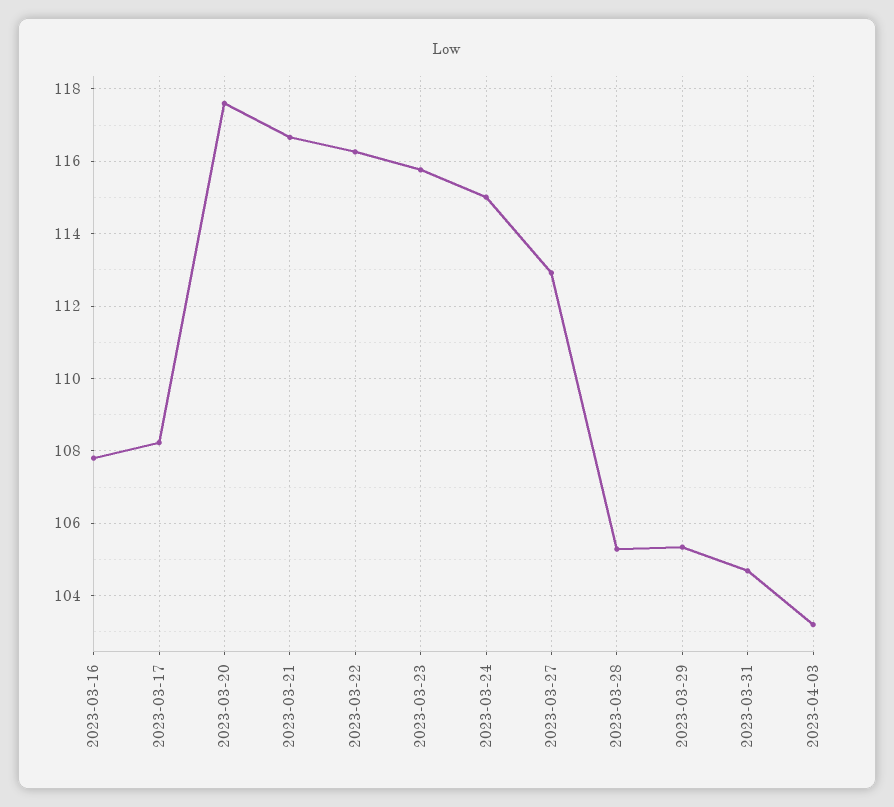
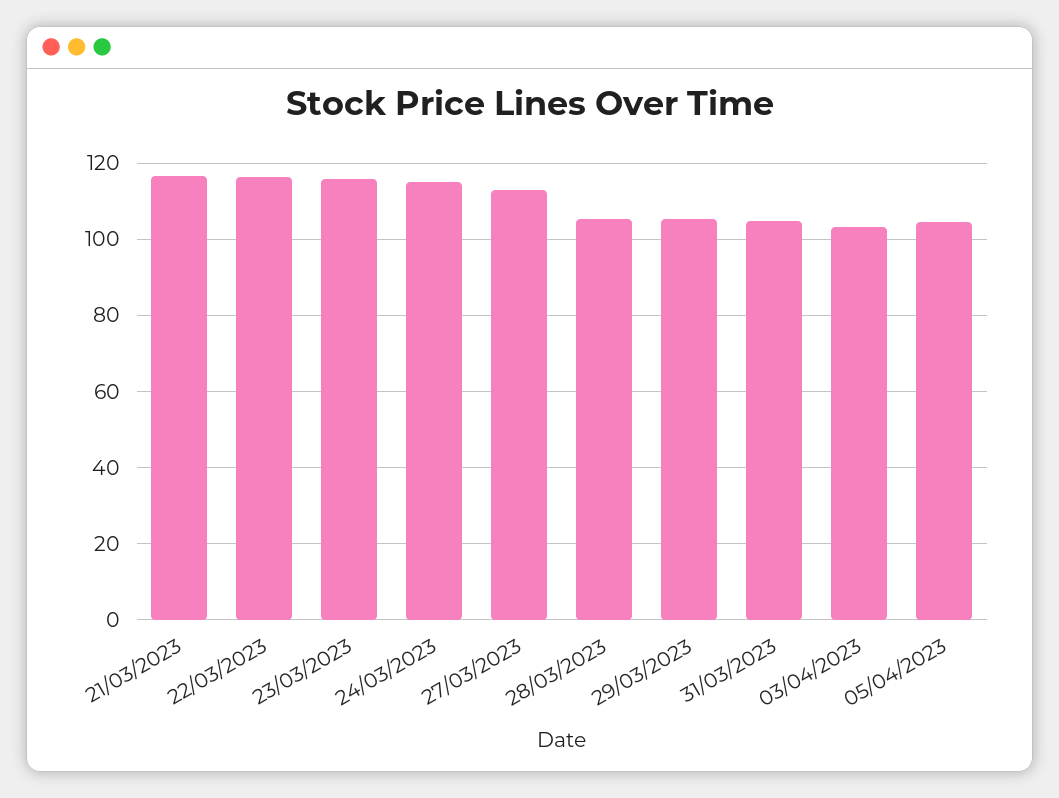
2023-03-16: 107.8 -> none
2023-03-17: 108.2 -> none
2023-03-20: 117.6 -> none
05/04/2023: none -> 104

